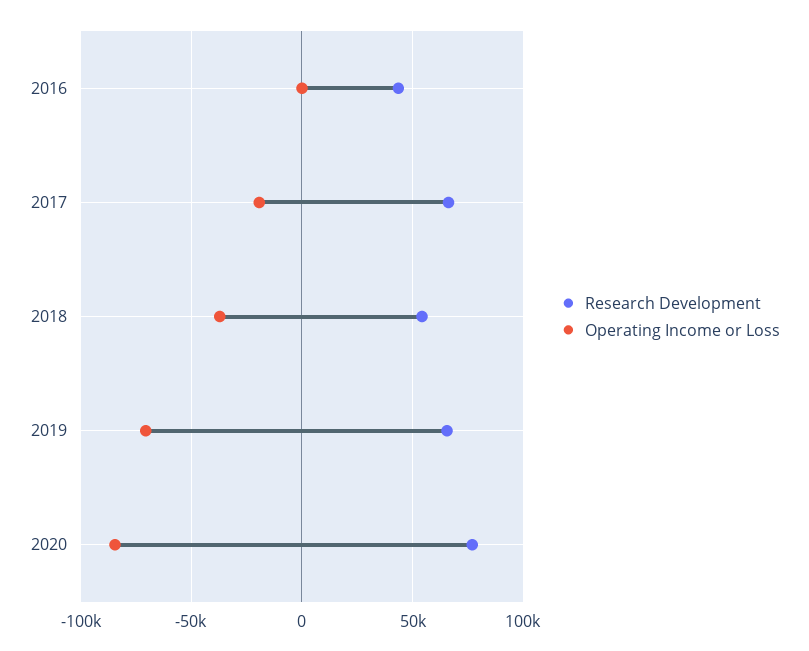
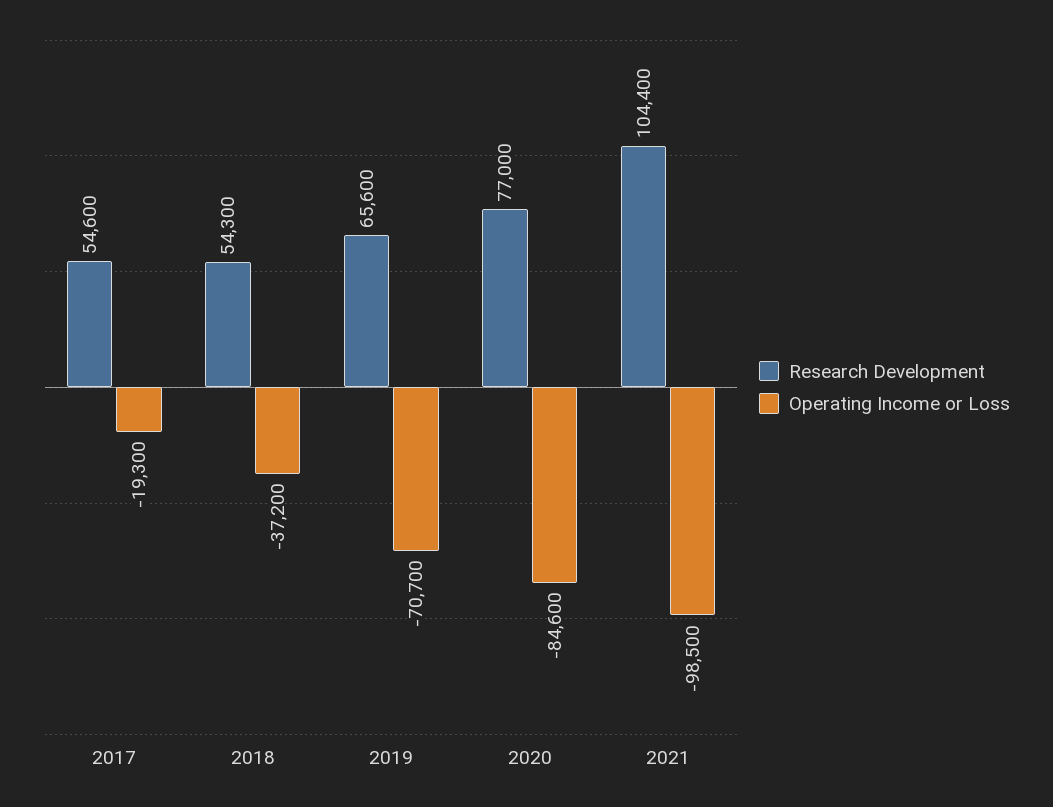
Research Development, 2016: 45000 -> none
Operating Income or Loss, 2016: 0 -> none
Research Development, 2017: 65000 -> 54600
Research Development, 2021: none -> 104400
Operating Income or Loss, 2021: none -> -98500

